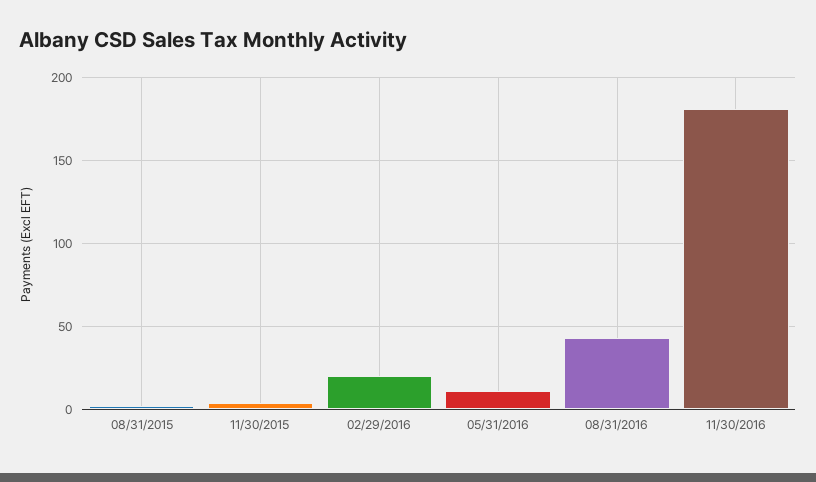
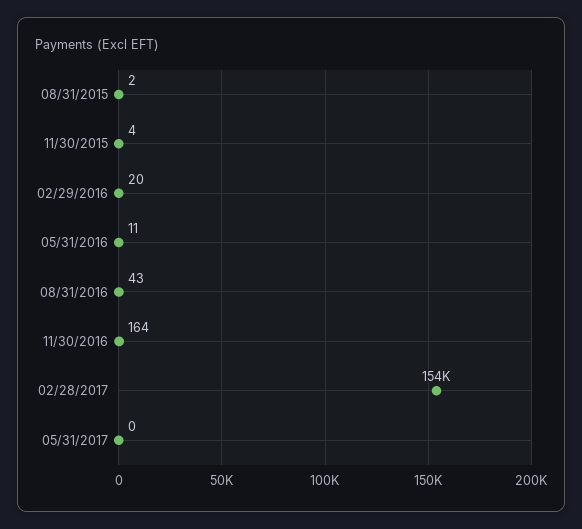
11/30/2016: 180 -> 164
02/28/2017: none -> 154000
05/31/2017: none -> 0

